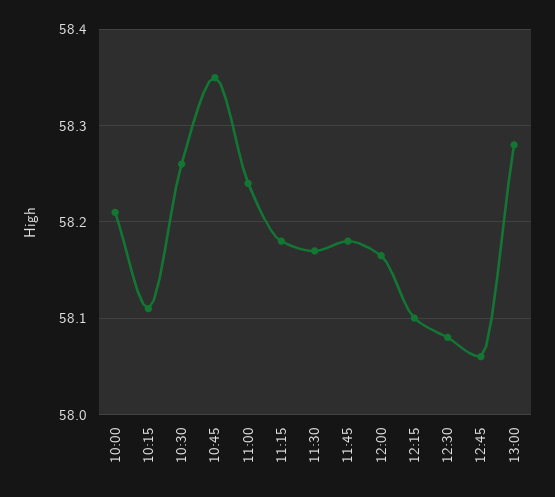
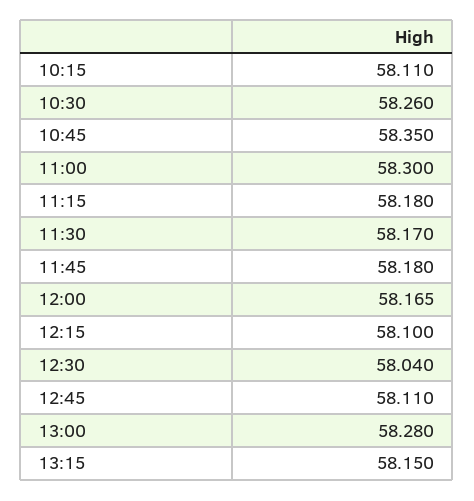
10:00: 58.21 -> none
11:00: 58.24 -> 58.3
12:30: 58.08 -> 58.04
12:45: 58.06 -> 58.11
13:15: none -> 58.15

